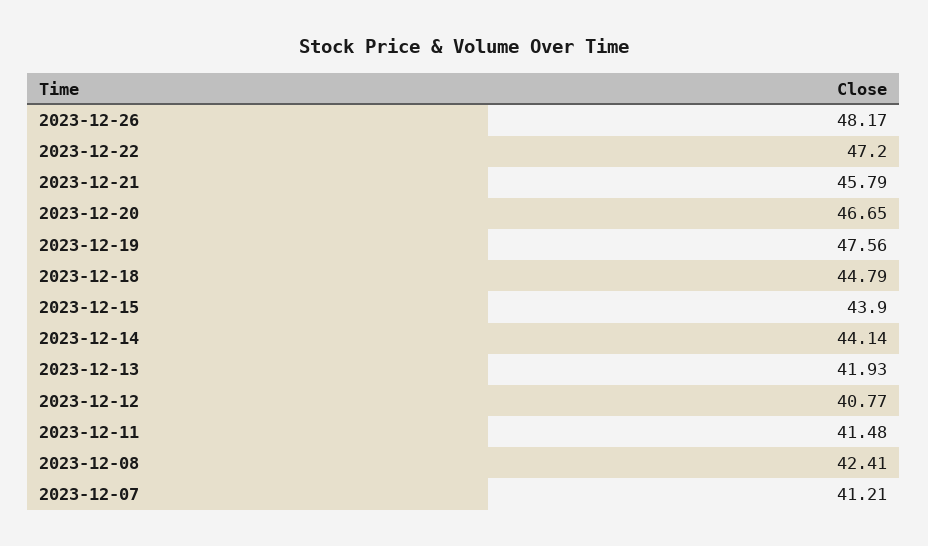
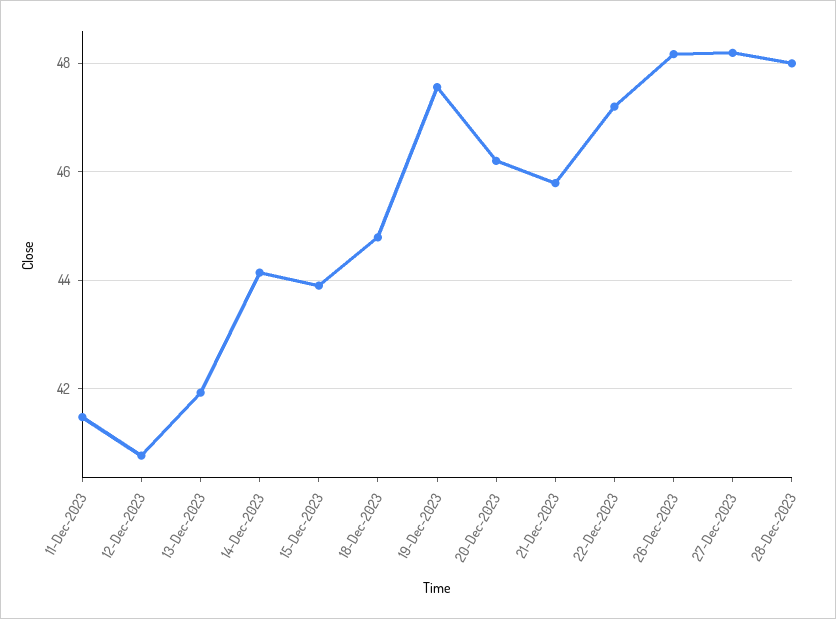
2023-12-20: 46.65 -> 46.2
2023-12-08: 42.41 -> none
2023-12-07: 41.21 -> none
27-Dec-2023: none -> 48.2
28-Dec-2023: none -> 48

